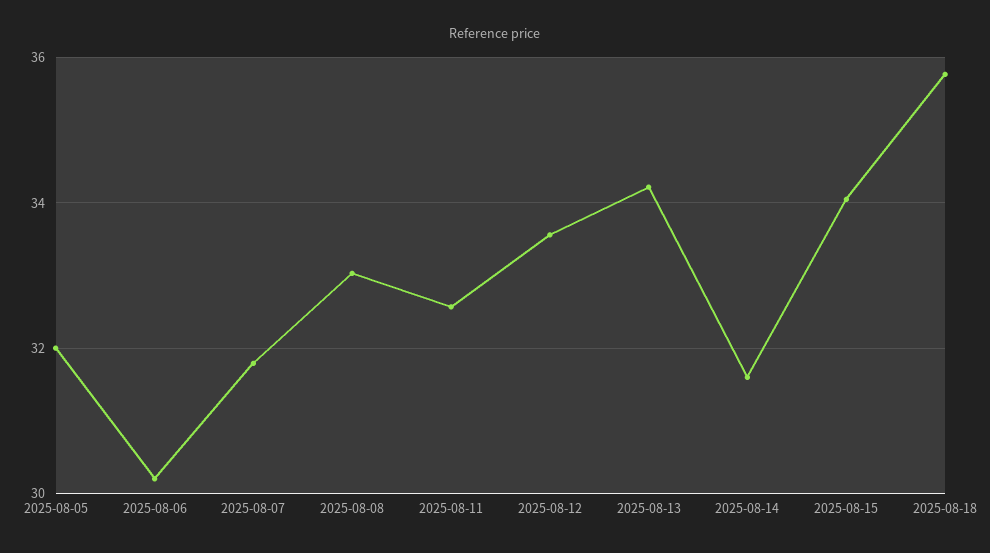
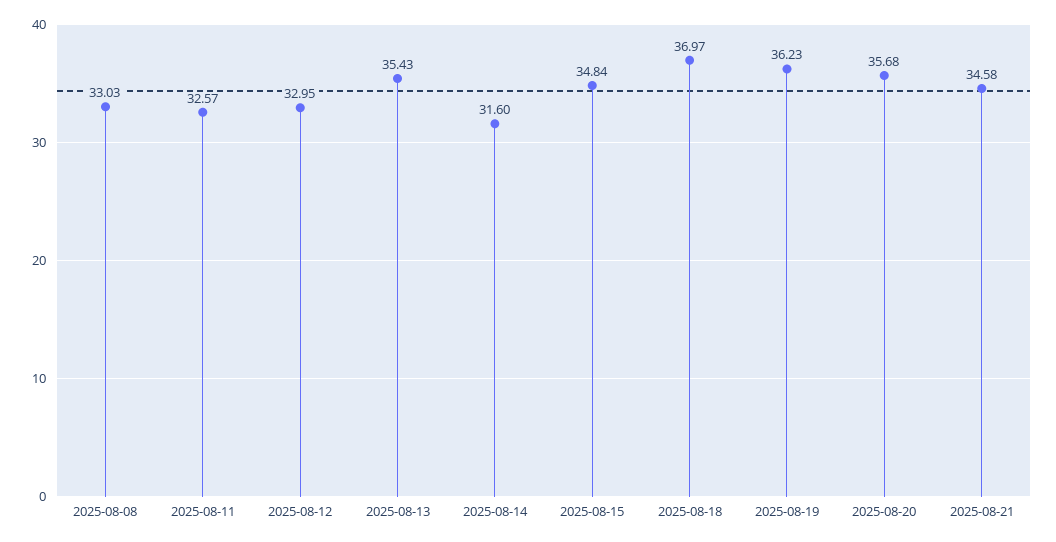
2025-08-05: 32 -> none
2025-08-06: 30.2 -> none
2025-08-07: 31.8 -> none
2025-08-12: 33.6 -> 32.95
2025-08-13: 34.2 -> 35.43
2025-08-15: 34 -> 34.84
2025-08-18: 35.8 -> 36.97
2025-08-19: none -> 36.23
2025-08-20: none -> 35.68
2025-08-21: none -> 34.58

